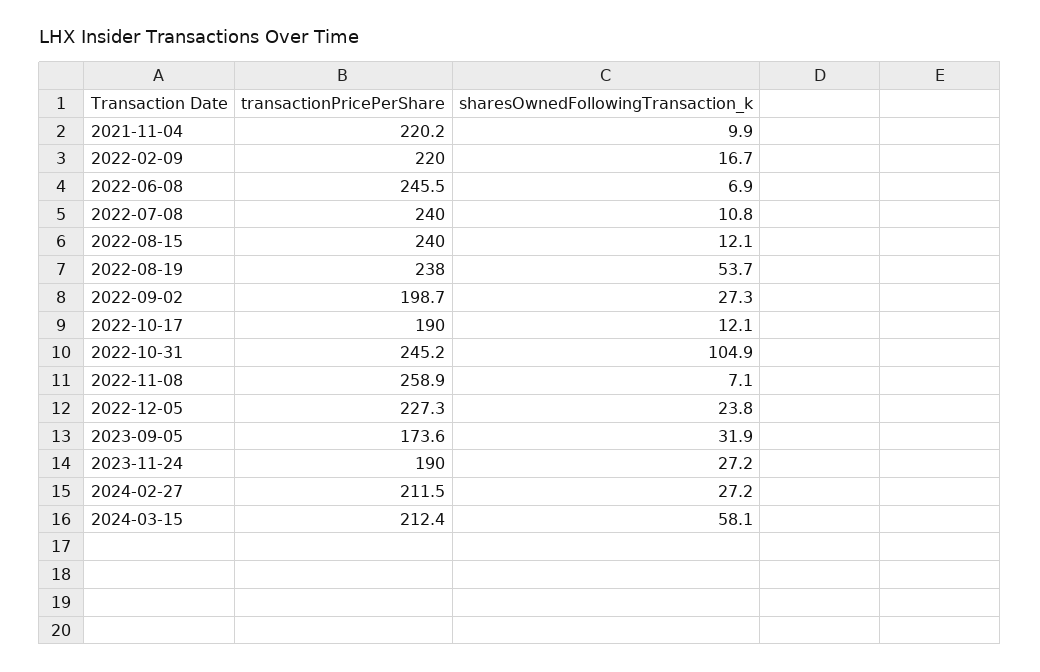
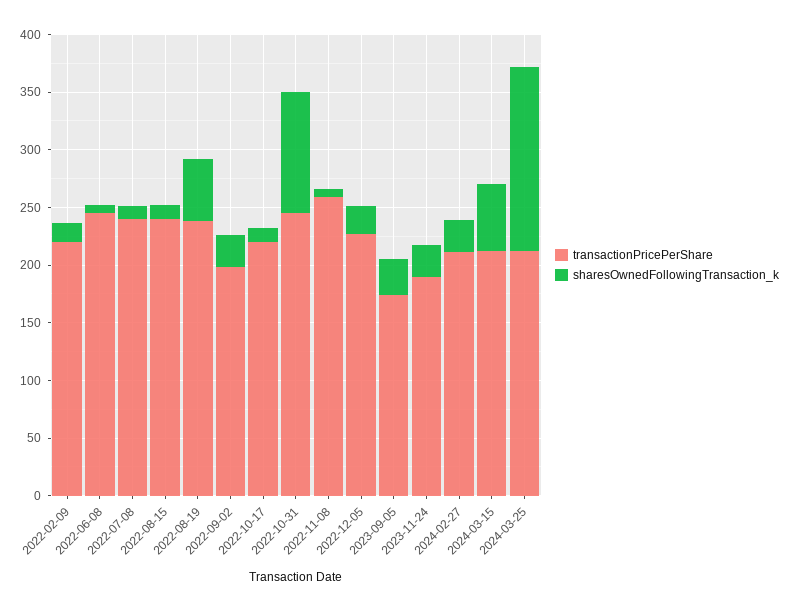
transactionPricePerShare, 2021-11-04: 220.2 -> none
sharesOwnedFollowingTransaction_k, 2021-11-04: 9.9 -> none
transactionPricePerShare, 2022-10-17: 190 -> 220
transactionPricePerShare, 2024-03-25: none -> 210
sharesOwnedFollowingTransaction_k, 2024-03-25: none -> 160

